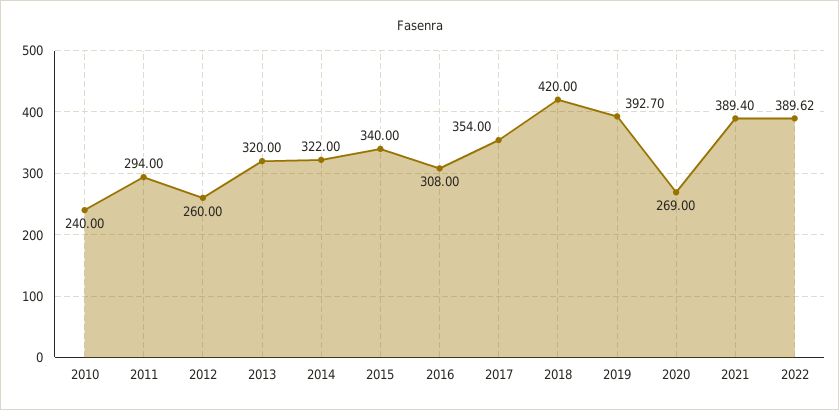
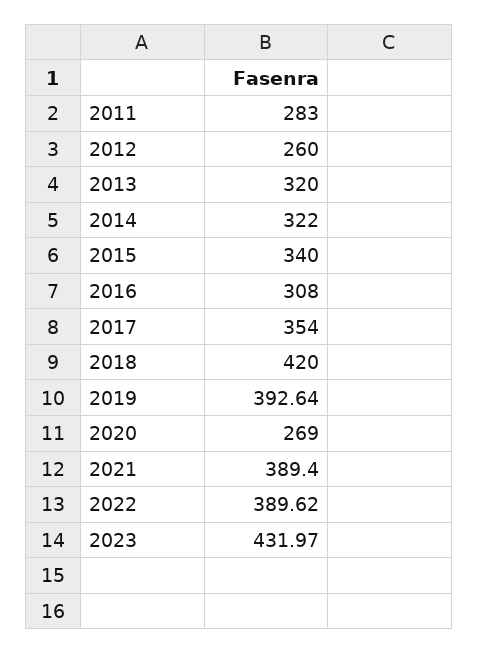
2010: 240 -> none
2011: 294 -> 283
2019: 392.7 -> 392.64
2023: none -> 431.97

